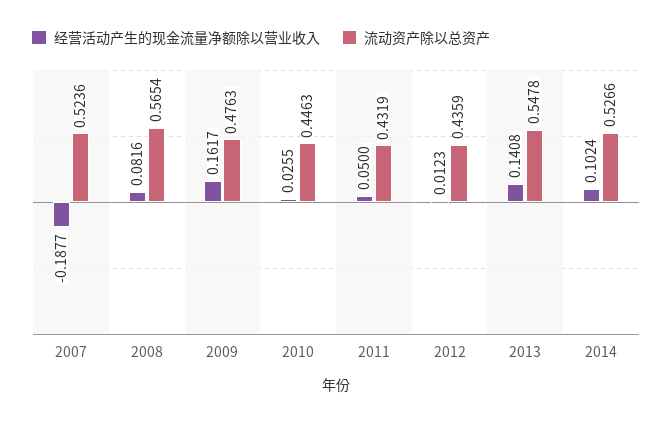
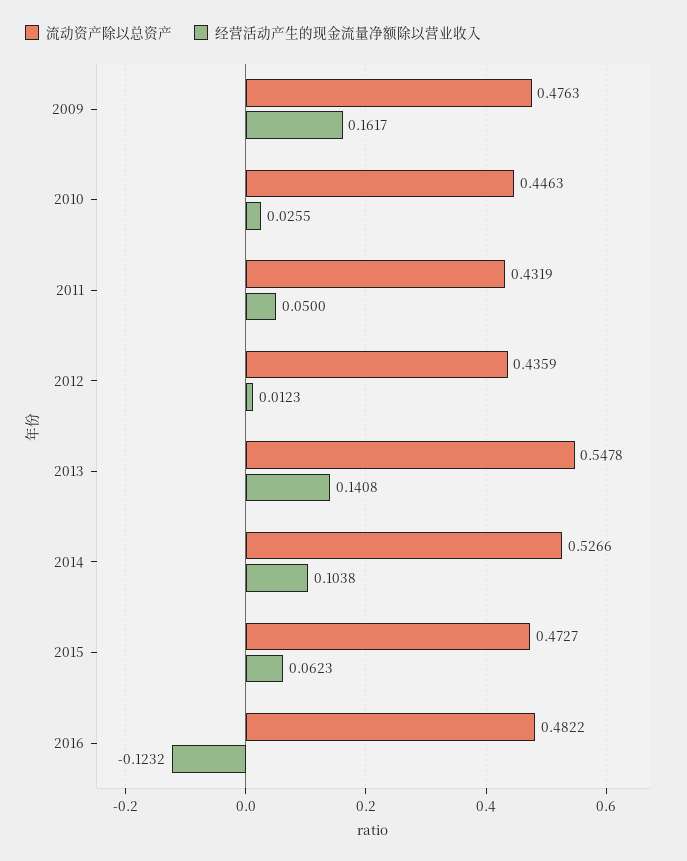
经营活动产生的现金流量净额除以营业收入, 2007: -0.1877 -> none
流动资产除以总资产, 2007: 0.5236 -> none
经营活动产生的现金流量净额除以营业收入, 2008: 0.0816 -> none
流动资产除以总资产, 2008: 0.5654 -> none
经营活动产生的现金流量净额除以营业收入, 2014: 0.1024 -> 0.1038
流动资产除以总资产, 2015: none -> 0.4727
经营活动产生的现金流量净额除以营业收入, 2015: none -> 0.0623
流动资产除以总资产, 2016: none -> 0.4822
经营活动产生的现金流量净额除以营业收入, 2016: none -> -0.1232

